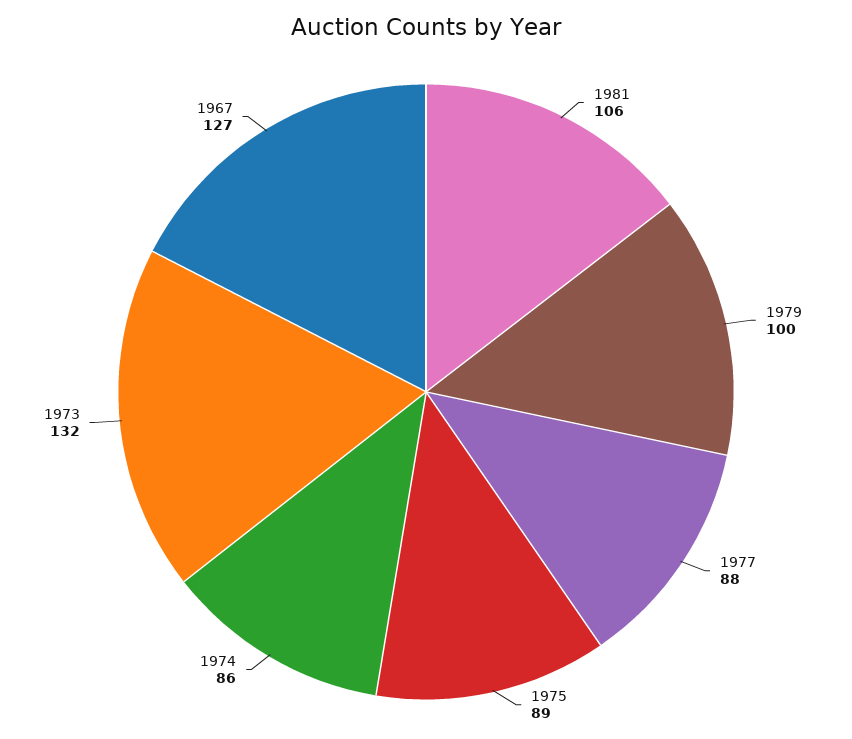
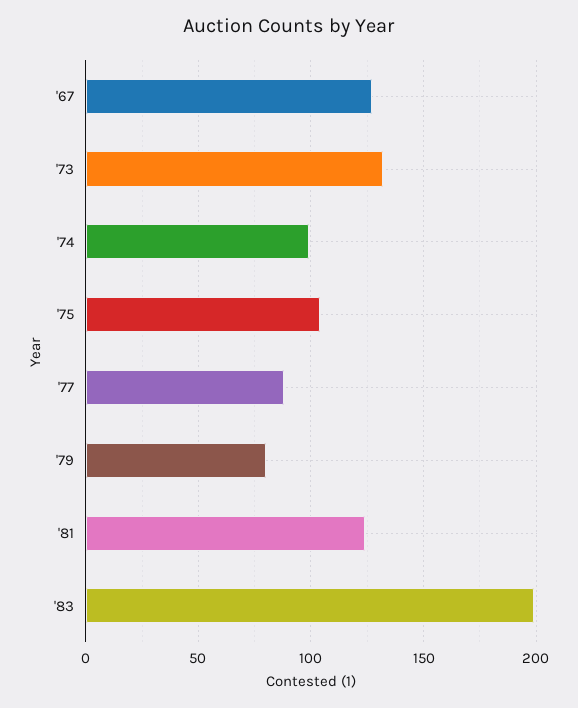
1981: 106 -> 125
1979: 100 -> 80
1975: 89 -> 105
1974: 86 -> 100
'83: none -> 200

